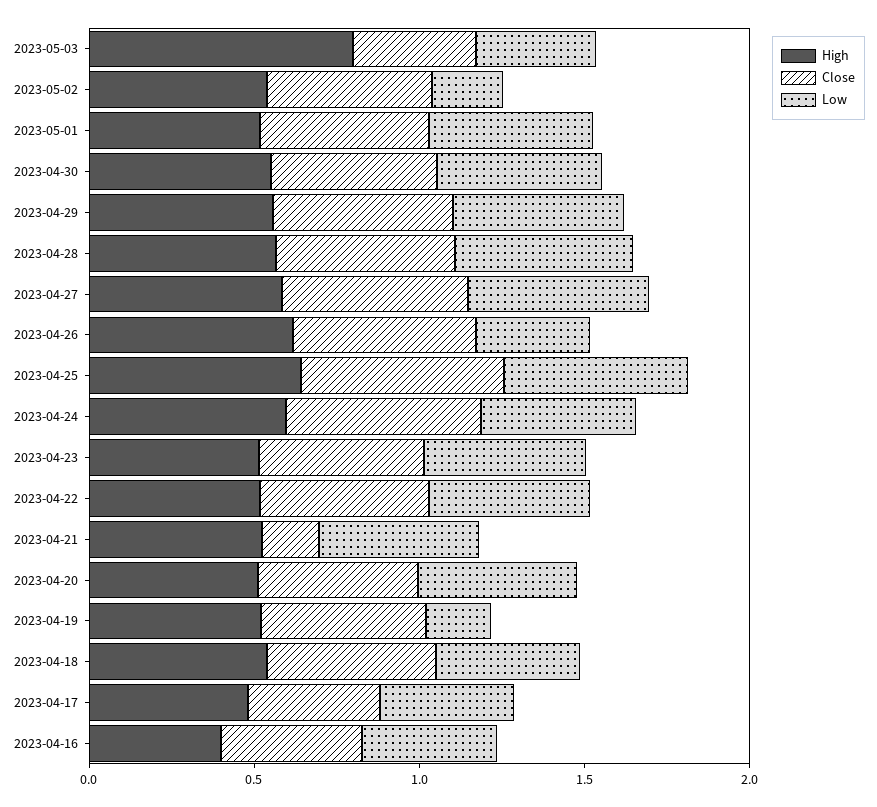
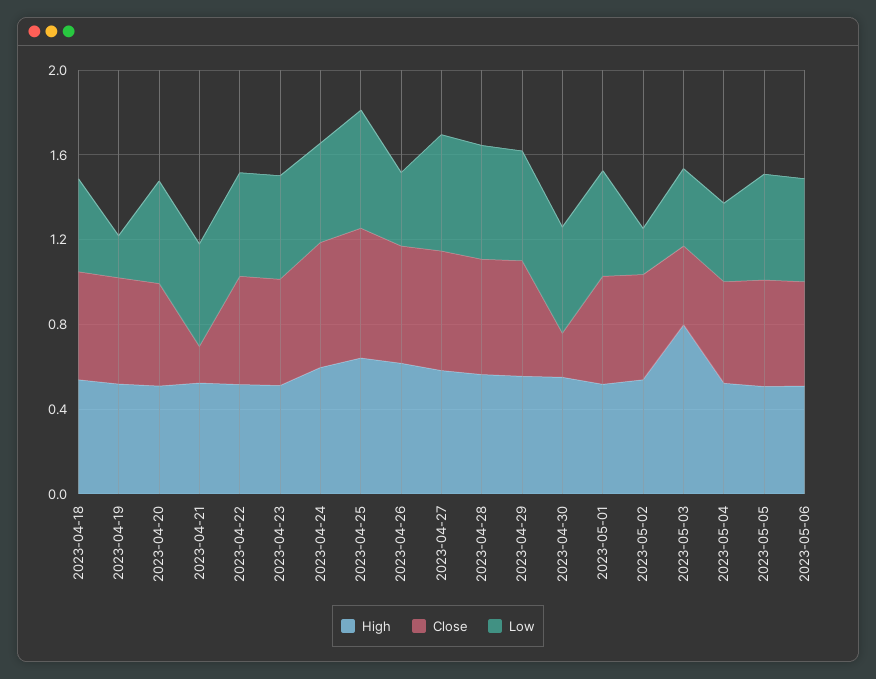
Close, 2023-04-30: 0.5 -> 0.2
High, 2023-04-17: 0.5 -> none
Close, 2023-04-17: 0.4 -> none
Low, 2023-04-17: 0.4 -> none
High, 2023-04-16: 0.4 -> none
Close, 2023-04-16: 0.4 -> none
Low, 2023-04-16: 0.4 -> none
High, 2023-05-04: none -> 0.5
Close, 2023-05-04: none -> 0.5
Low, 2023-05-04: none -> 0.4
High, 2023-05-05: none -> 0.5
Close, 2023-05-05: none -> 0.5
Low, 2023-05-05: none -> 0.5
High, 2023-05-06: none -> 0.5
Close, 2023-05-06: none -> 0.5
Low, 2023-05-06: none -> 0.5

